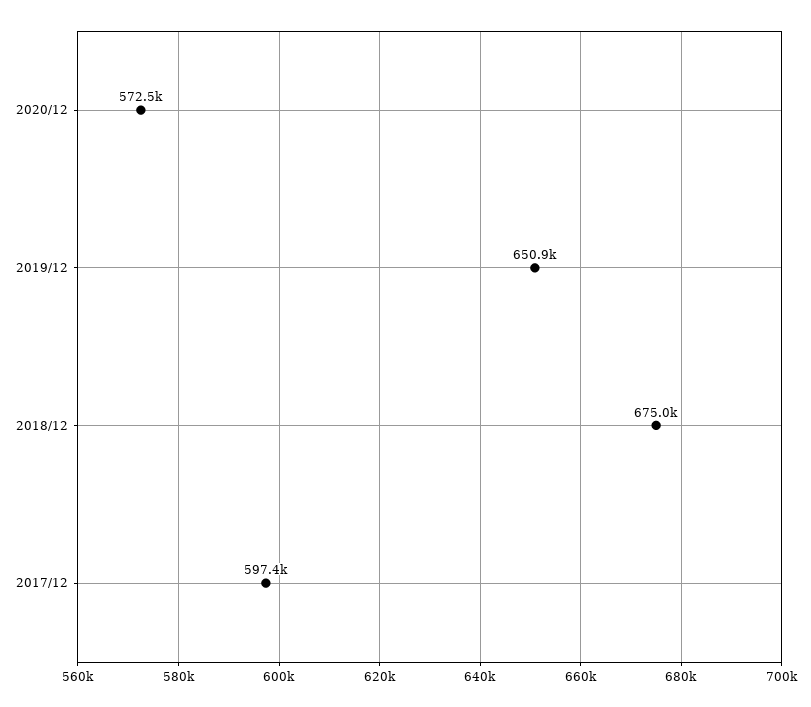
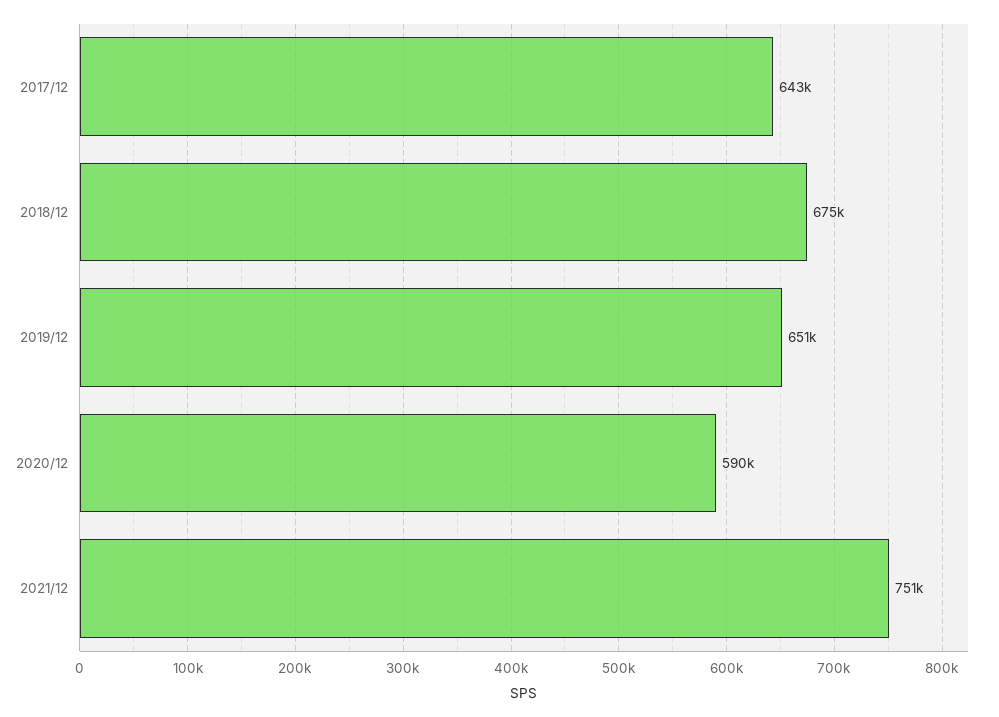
2020/12: 572500 -> 590000
2017/12: 597400 -> 643000
2021/12: none -> 751000

